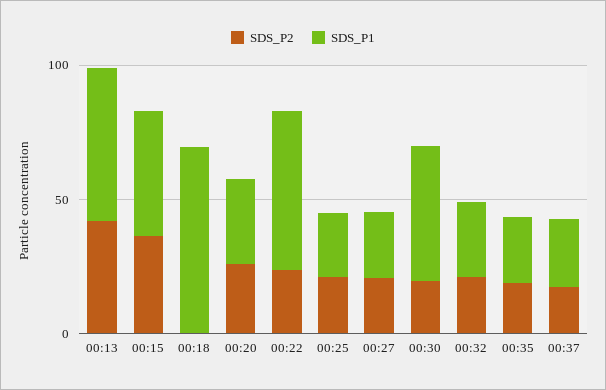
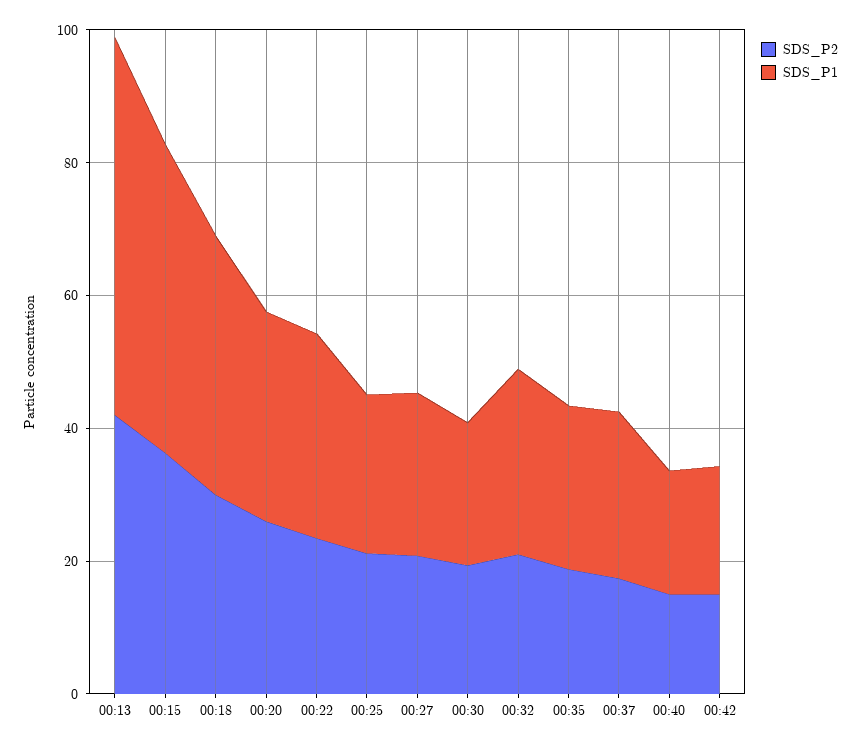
SDS_P2, 00:18: 0 -> 30
SDS_P1, 00:18: 70 -> 40
SDS_P1, 00:22: 60 -> 30
SDS_P1, 00:30: 50 -> 20
SDS_P2, 00:40: none -> 15
SDS_P1, 00:40: none -> 20
SDS_P2, 00:42: none -> 15
SDS_P1, 00:42: none -> 20

